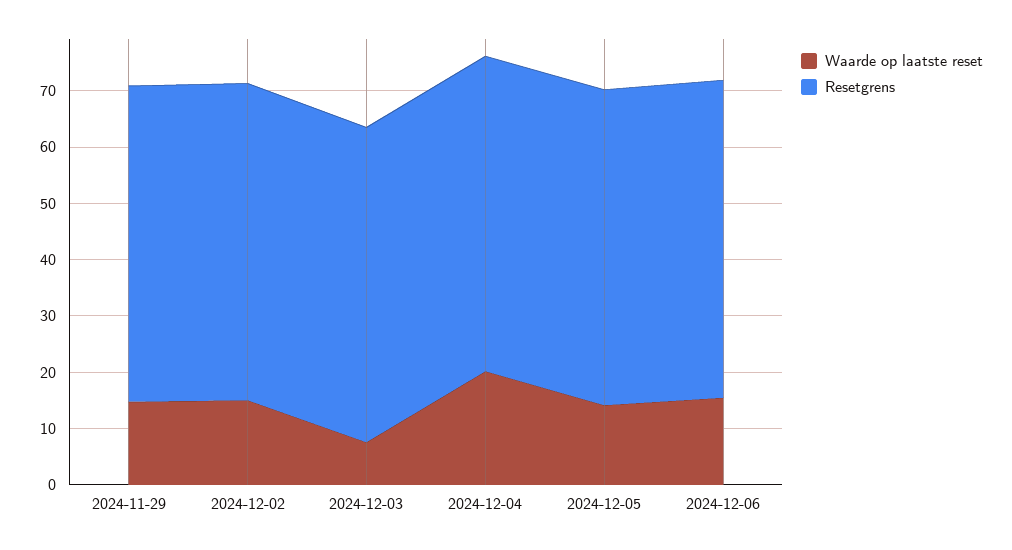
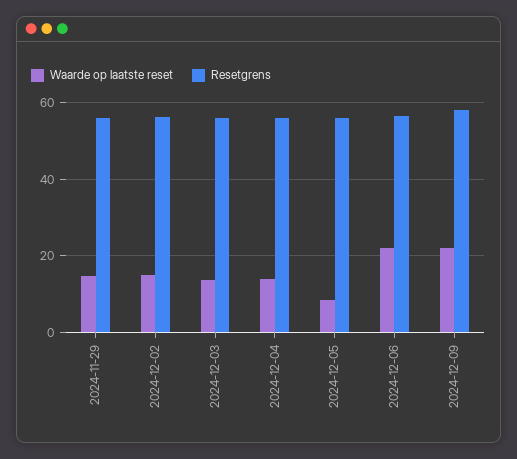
Waarde op laatste reset, 2024-12-03: 8 -> 14
Waarde op laatste reset, 2024-12-04: 20 -> 14
Waarde op laatste reset, 2024-12-05: 14 -> 8
Waarde op laatste reset, 2024-12-06: 16 -> 22
Waarde op laatste reset, 2024-12-09: none -> 22
Resetgrens, 2024-12-09: none -> 58

